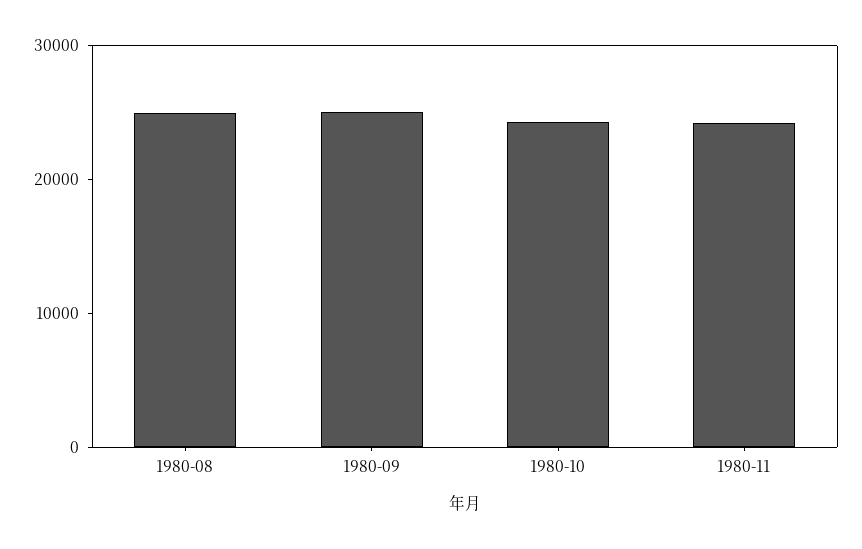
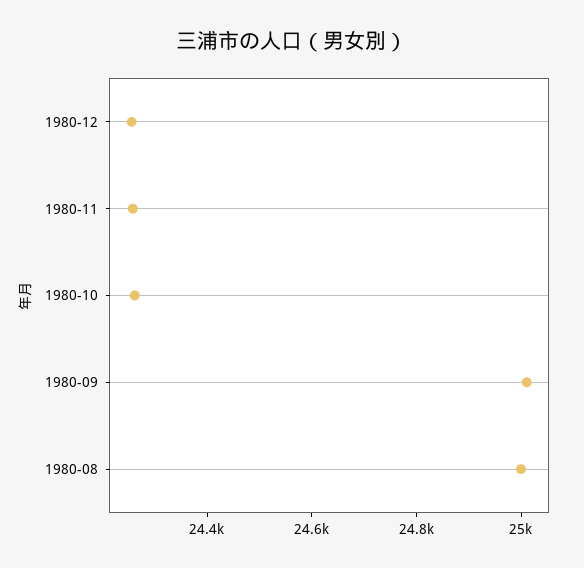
1980-12: none -> 24250

